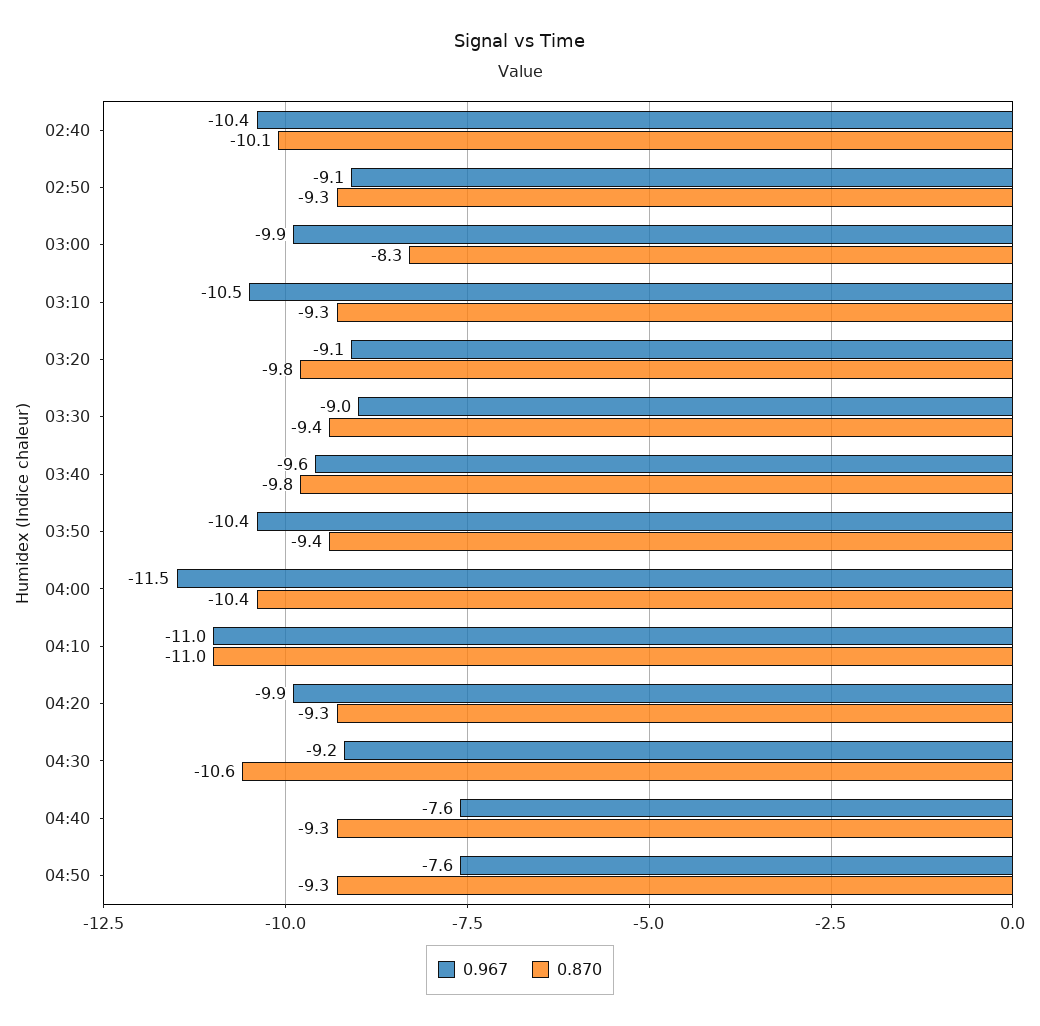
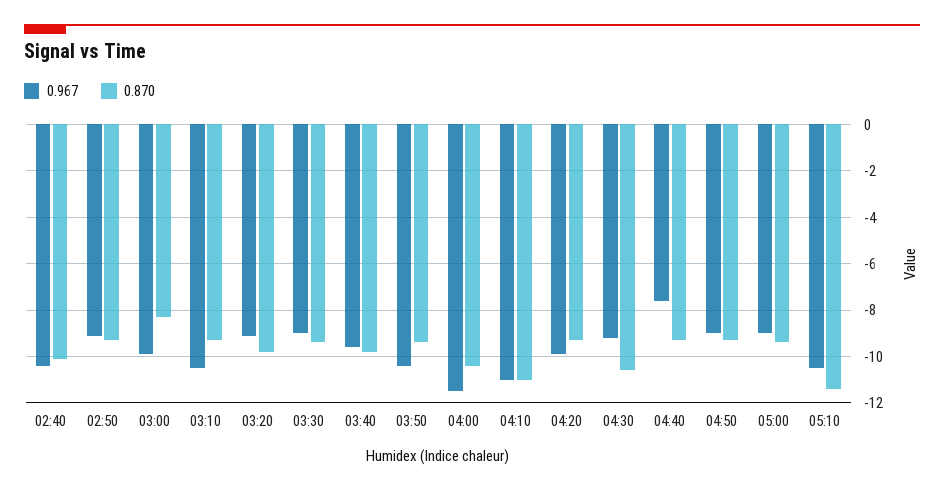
0.967, 04:50: -7.6 -> -9
0.967, 05:00: none -> -9
0.870, 05:00: none -> -9.5
0.967, 05:10: none -> -10.5
0.870, 05:10: none -> -11.5

